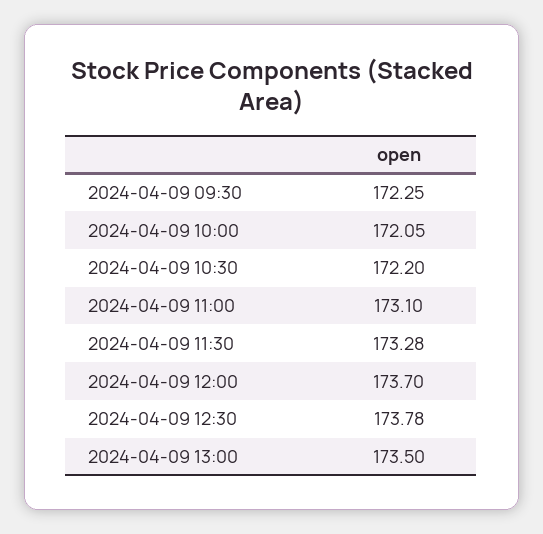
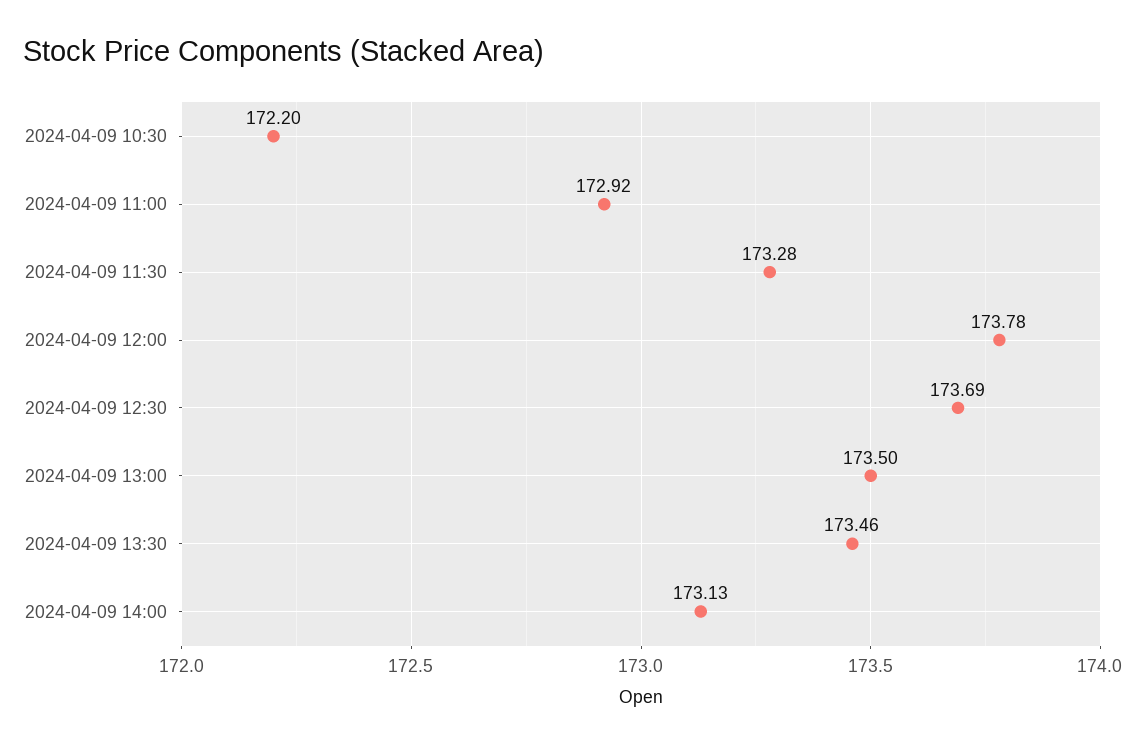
2024-04-09 09:30: 172.25 -> none
2024-04-09 10:00: 172.05 -> none
2024-04-09 11:00: 173.1 -> 172.92
2024-04-09 12:00: 173.7 -> 173.78
2024-04-09 12:30: 173.78 -> 173.69
2024-04-09 13:30: none -> 173.46
2024-04-09 14:00: none -> 173.13

